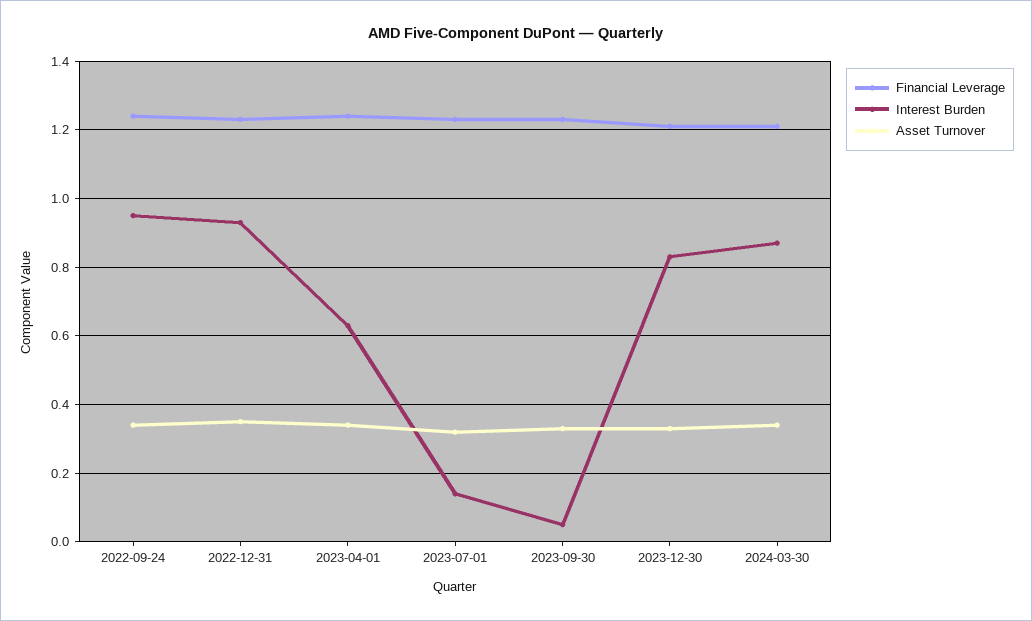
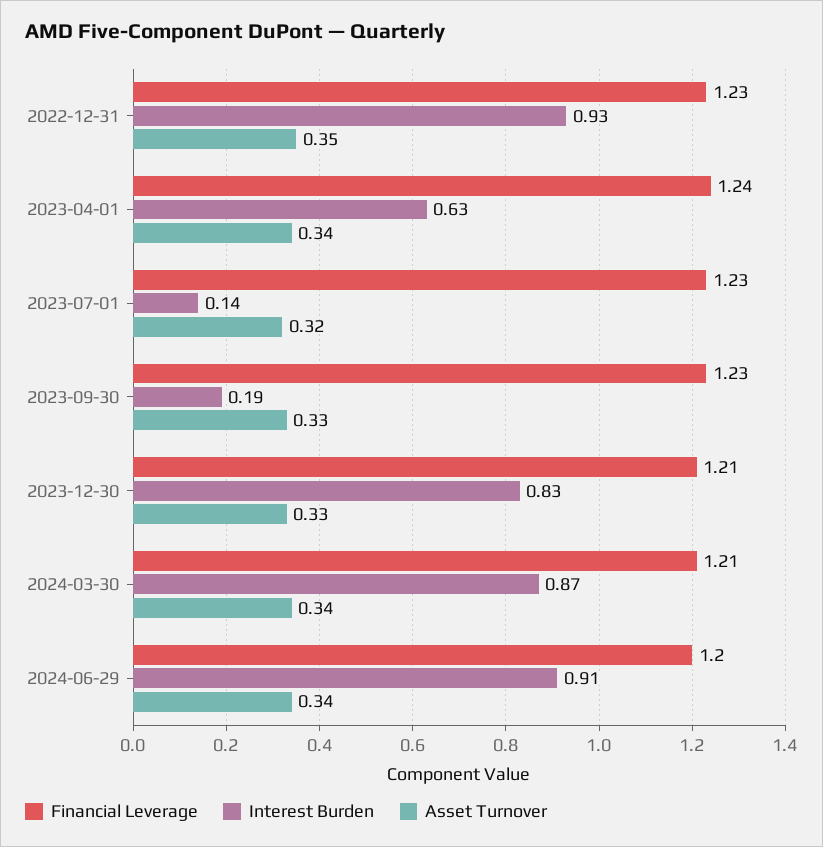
Financial Leverage, 2022-09-24: 1.25 -> none
Interest Burden, 2022-09-24: 0.95 -> none
Asset Turnover, 2022-09-24: 0.35 -> none
Interest Burden, 2023-09-30: 0.05 -> 0.19
Financial Leverage, 2024-06-29: none -> 1.2
Interest Burden, 2024-06-29: none -> 0.91
Asset Turnover, 2024-06-29: none -> 0.34

